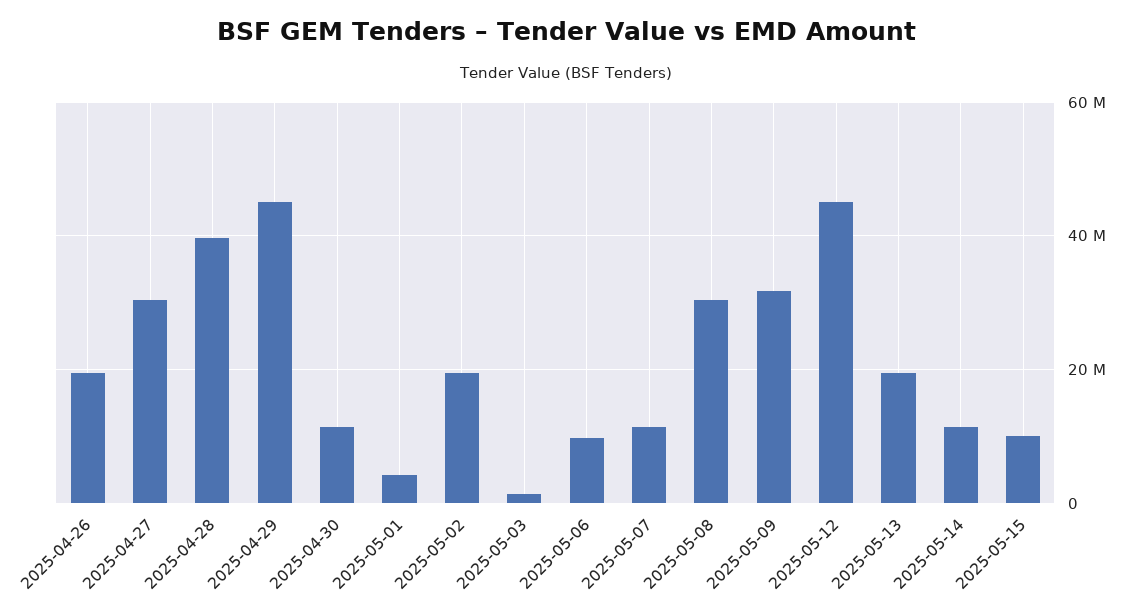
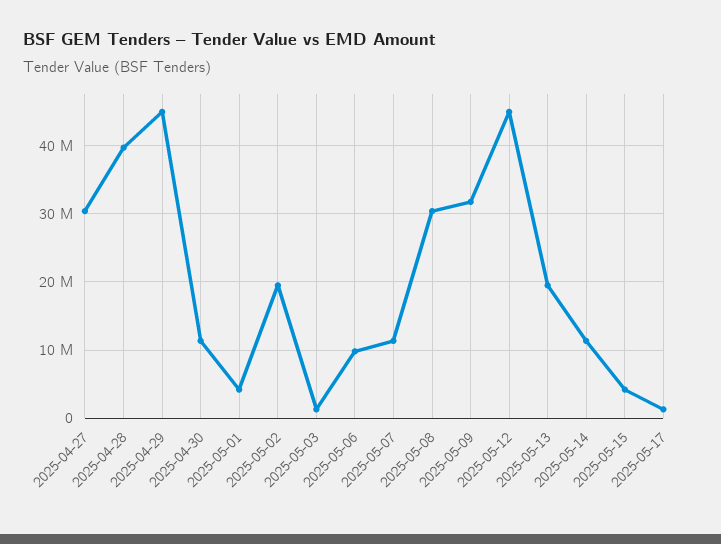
2025-04-26: 20000000 -> none
2025-05-15: 10000000 -> 4000000
2025-05-17: none -> 1000000

